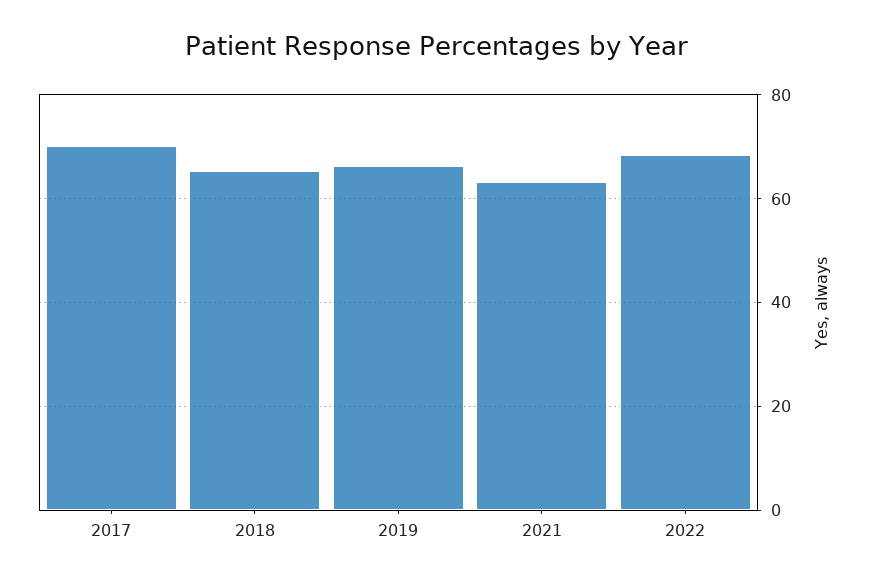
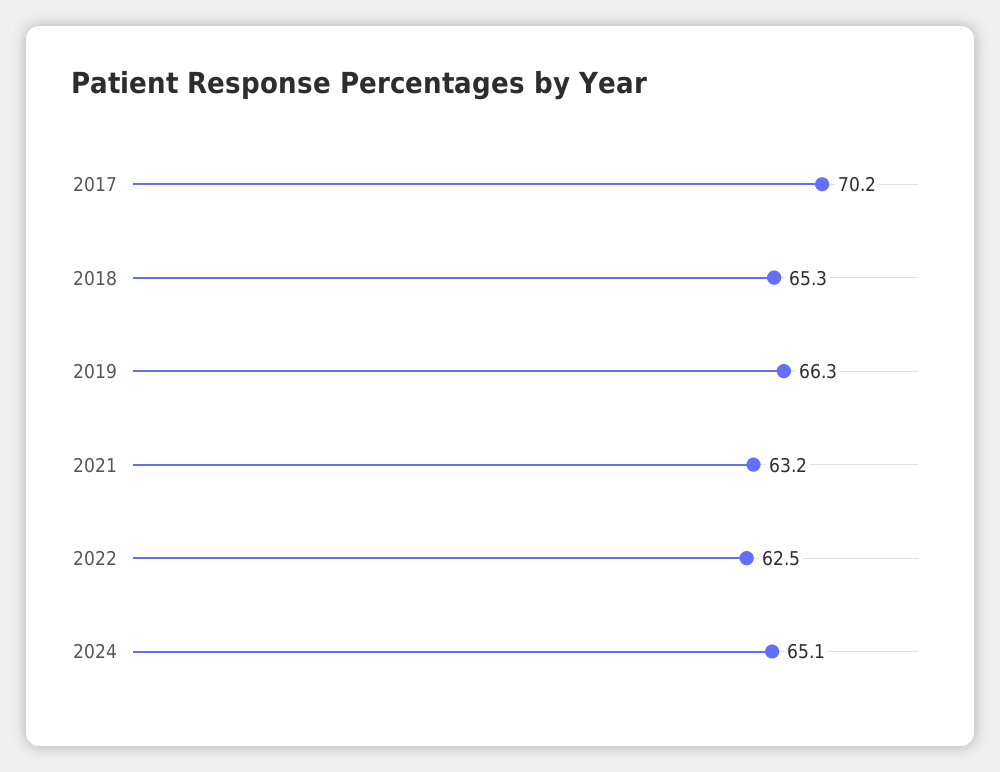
2022: 68 -> 62.5
2024: none -> 65.1

